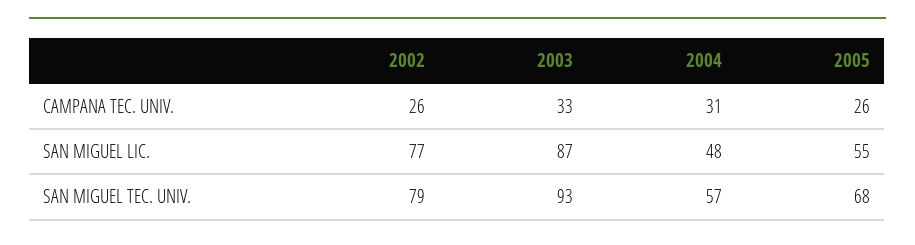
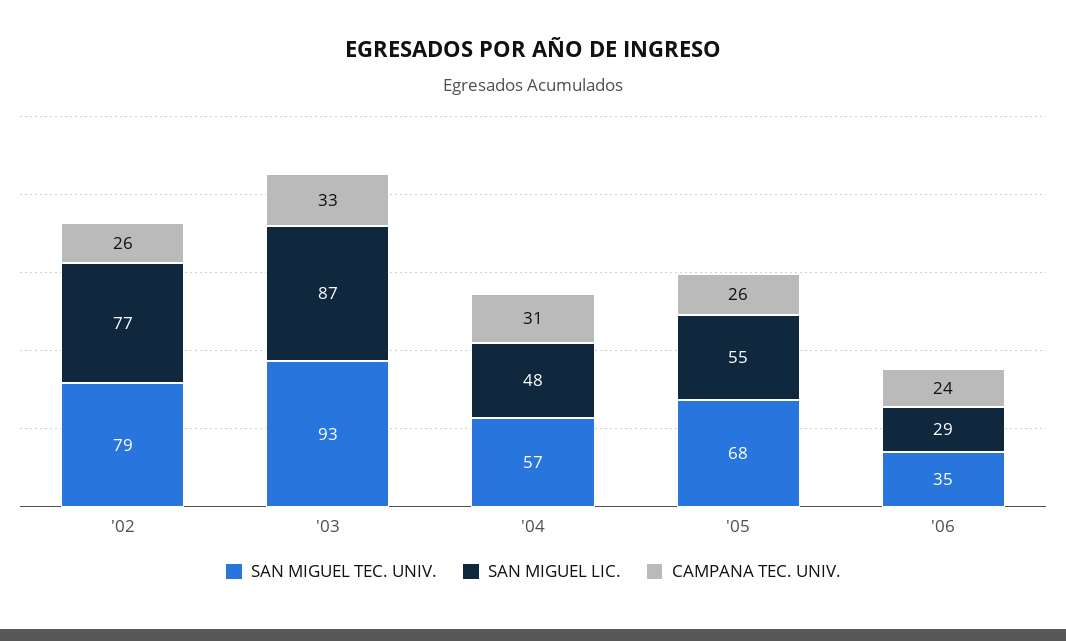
SAN MIGUEL TEC. UNIV., '06: none -> 35
SAN MIGUEL LIC., '06: none -> 29
CAMPANA TEC. UNIV., '06: none -> 24

